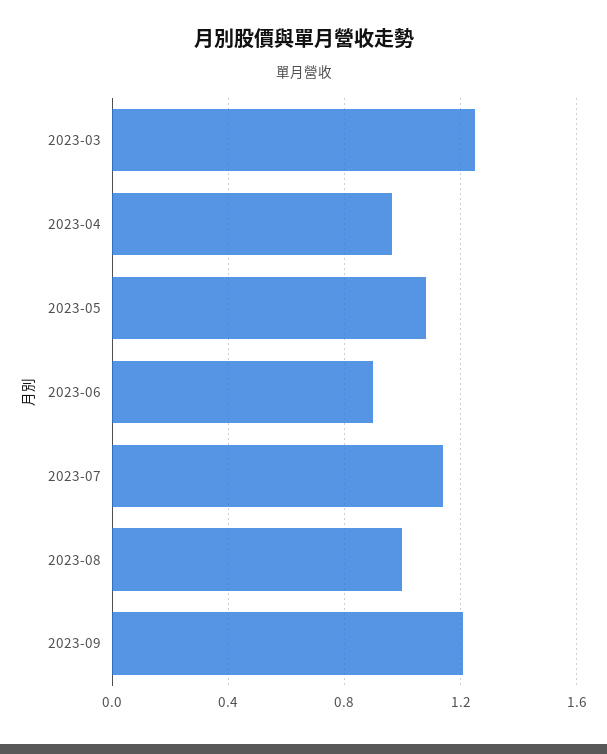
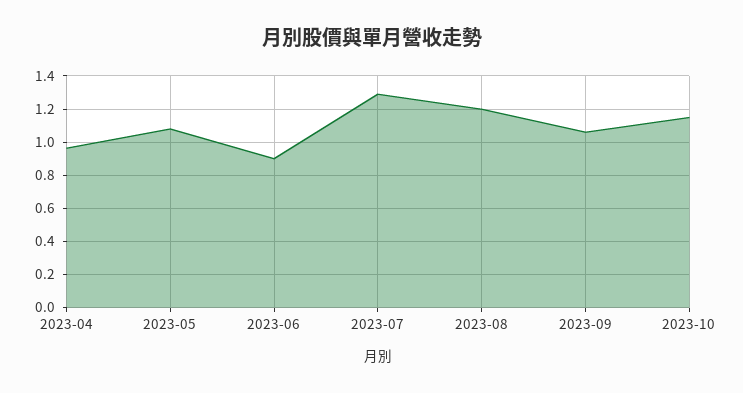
2023-03: 1.25 -> none
2023-07: 1.15 -> 1.3
2023-08: 1 -> 1.2
2023-09: 1.2 -> 1.05
2023-10: none -> 1.15

